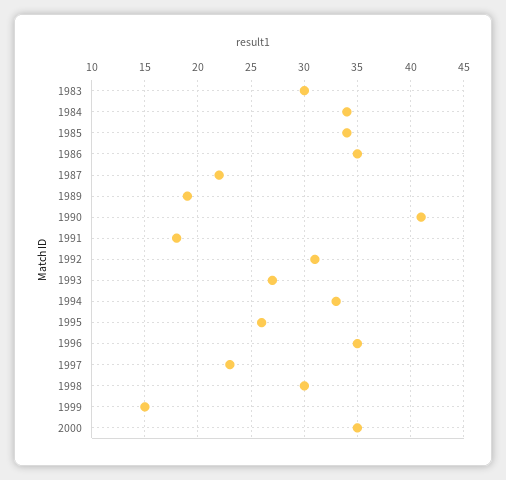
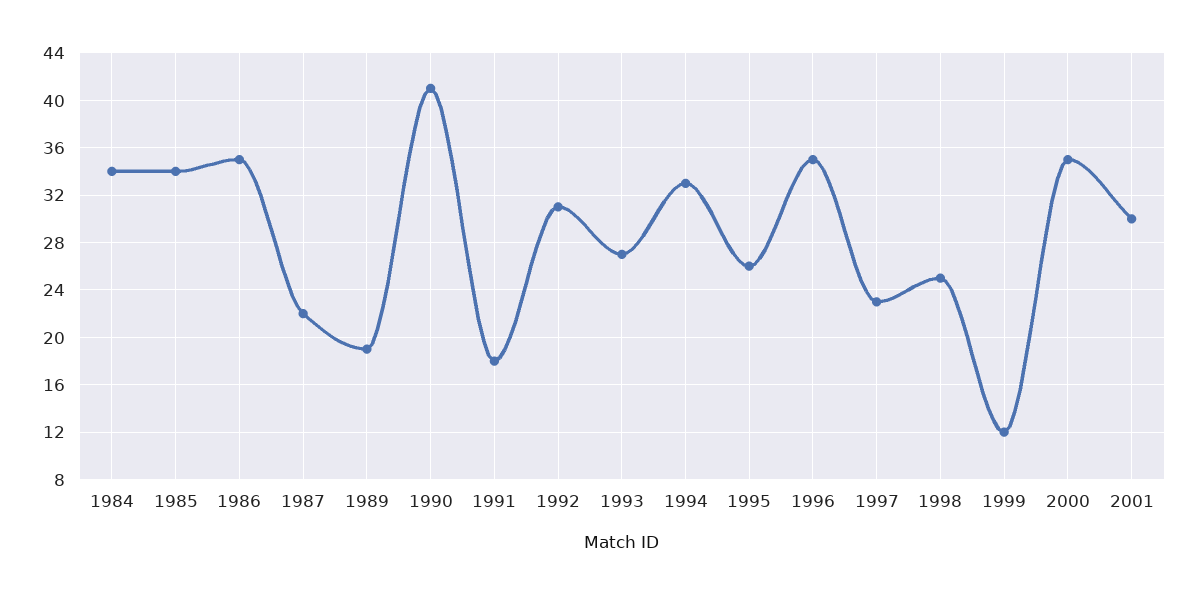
1983: 30 -> none
1998: 30 -> 25
1999: 15 -> 12
2001: none -> 30

